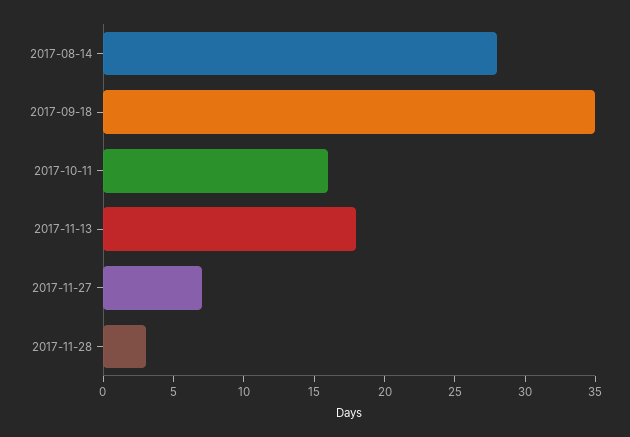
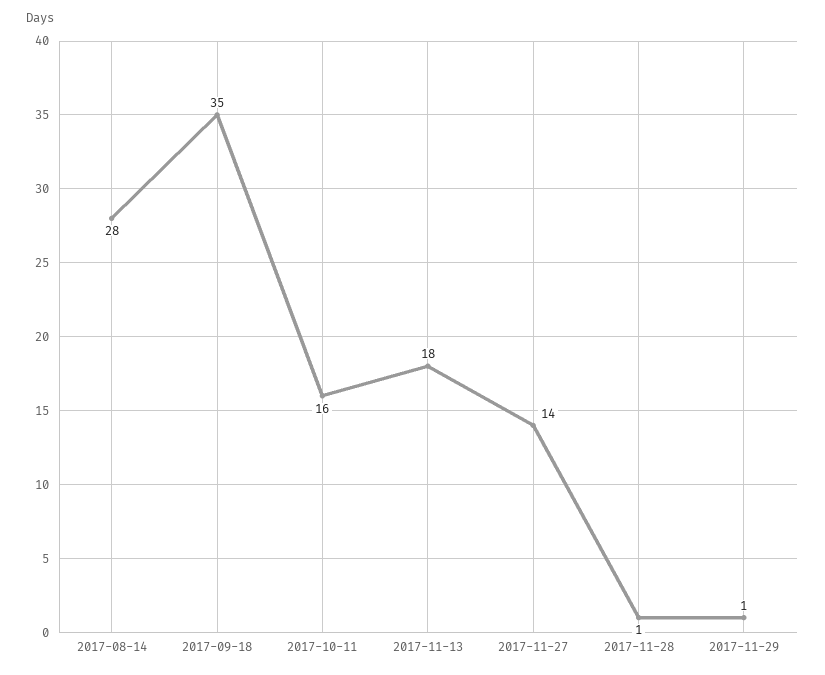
2017-11-27: 7 -> 14
2017-11-28: 3 -> 1
2017-11-29: none -> 1

